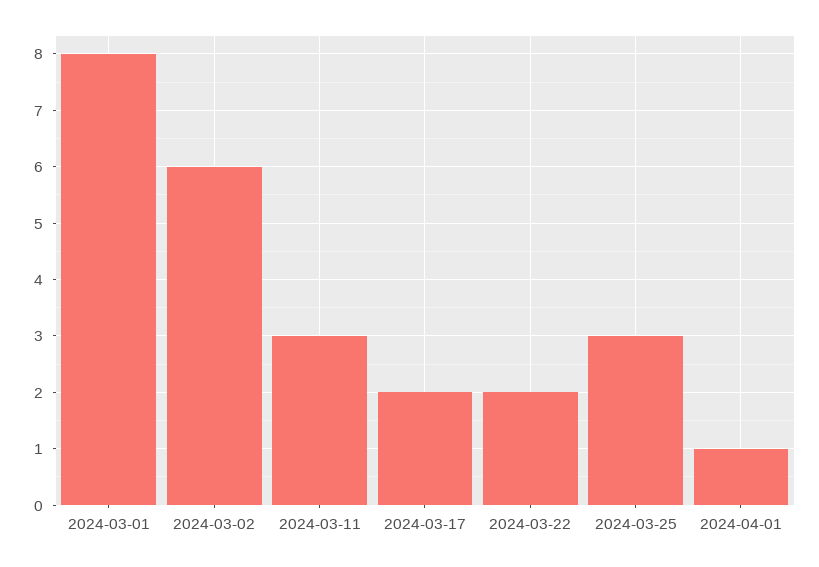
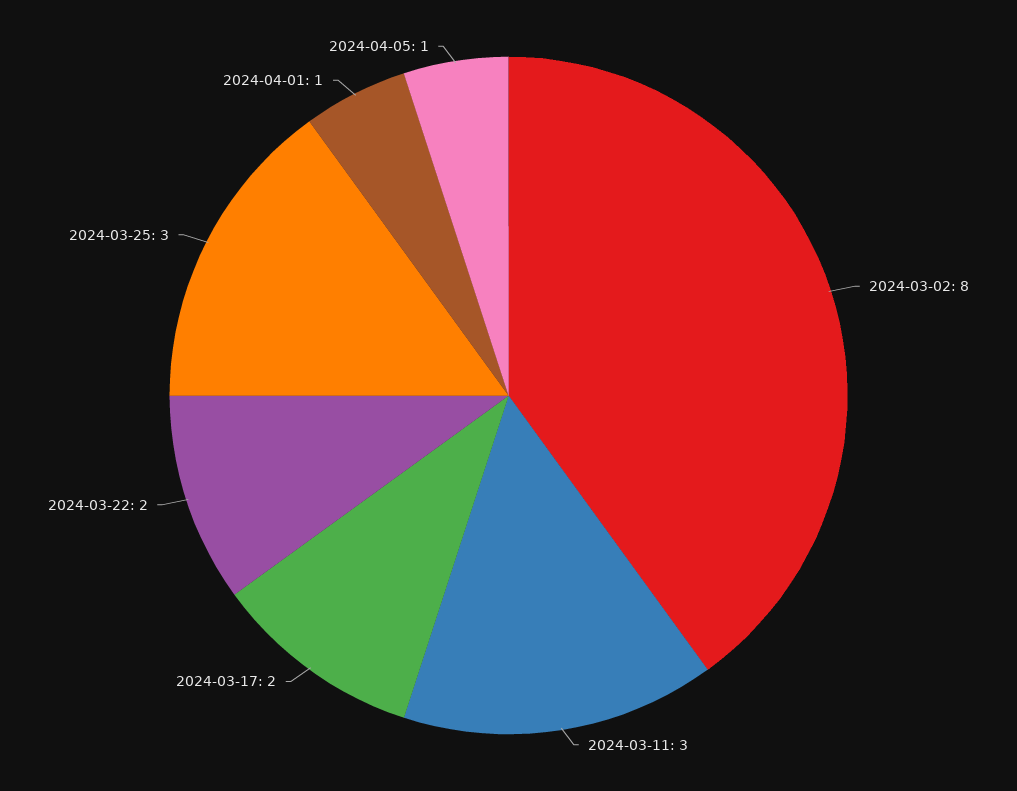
2024-03-01: 8 -> none
2024-03-02: 6 -> 8
2024-04-05: none -> 1

